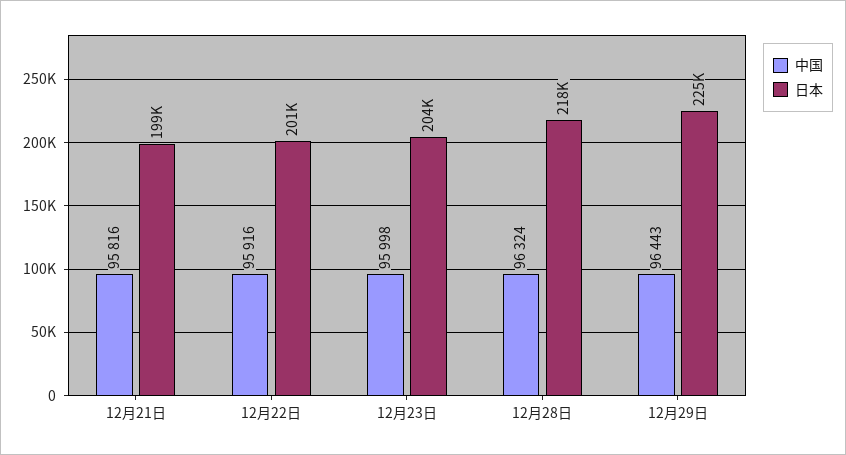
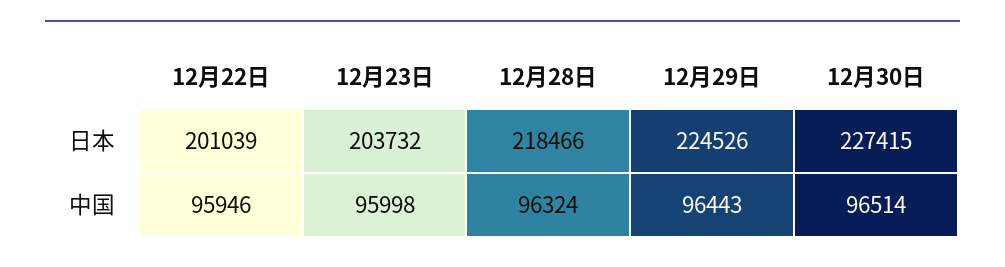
中国, 12月21日: 95816 -> none
日本, 12月21日: 199000 -> none
中国, 12月22日: 95916 -> 95946
日本, 12月30日: none -> 227415
中国, 12月30日: none -> 96514

